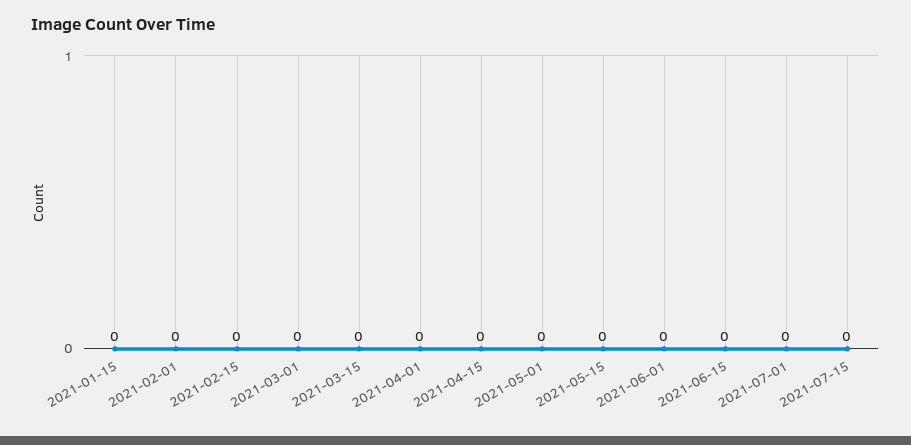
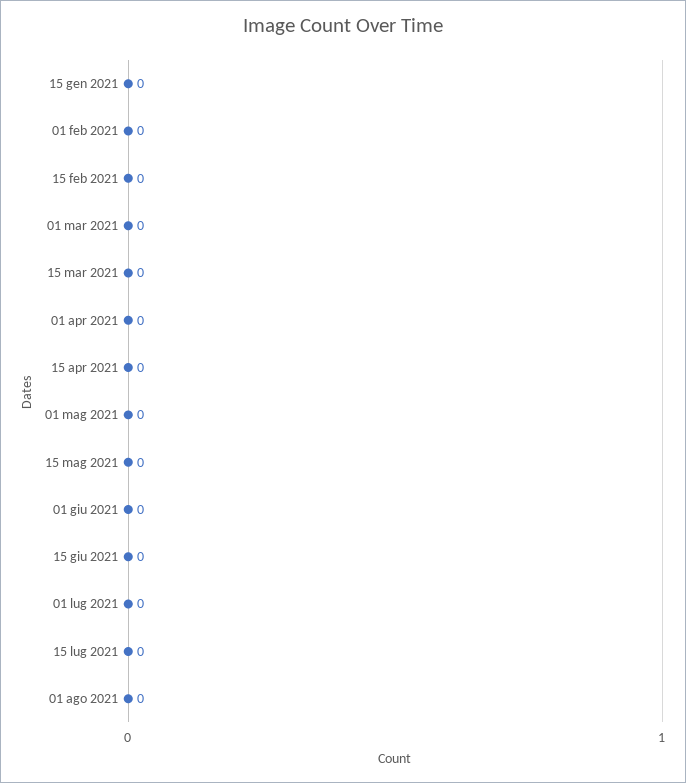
01 ago 2021: none -> 0

